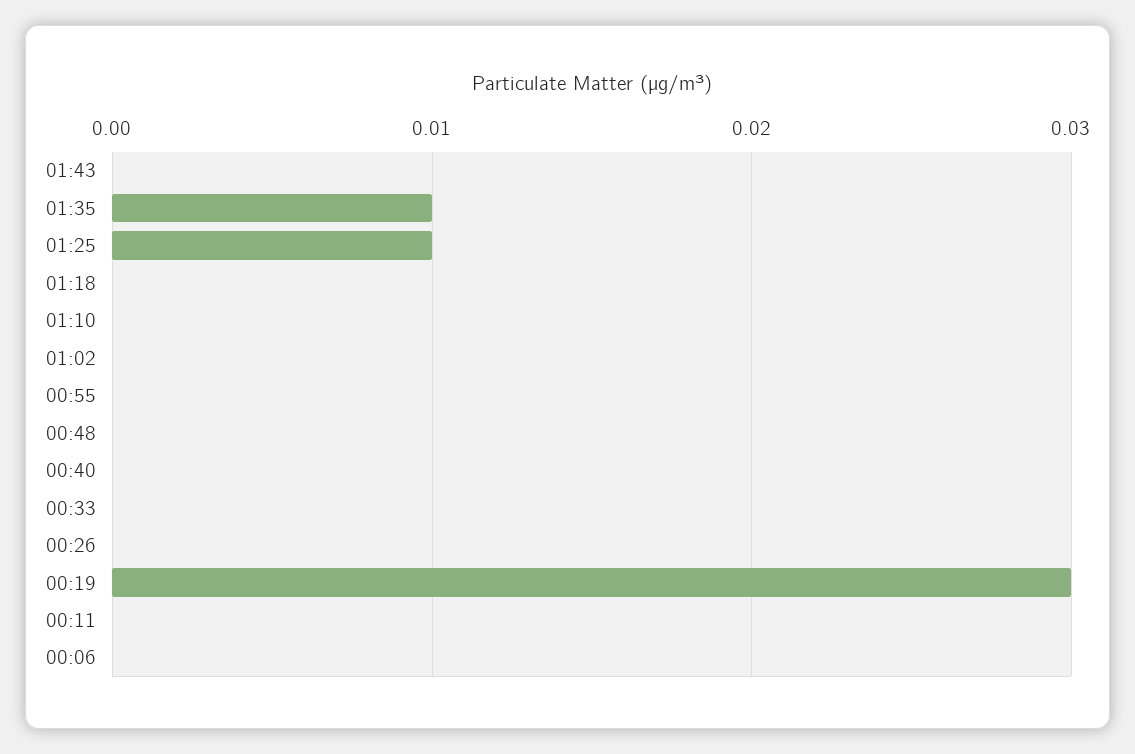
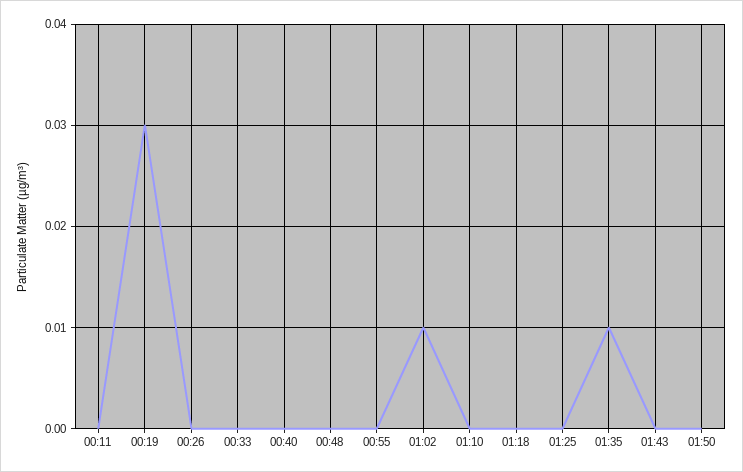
01:25: 0.01 -> 0
01:02: 0 -> 0.01
00:06: 0 -> none
01:50: none -> 0

